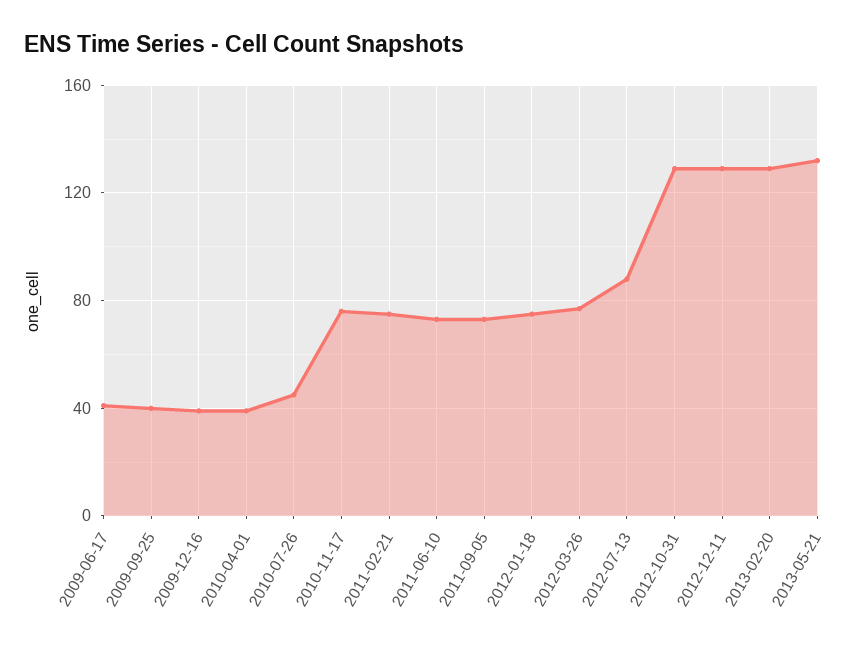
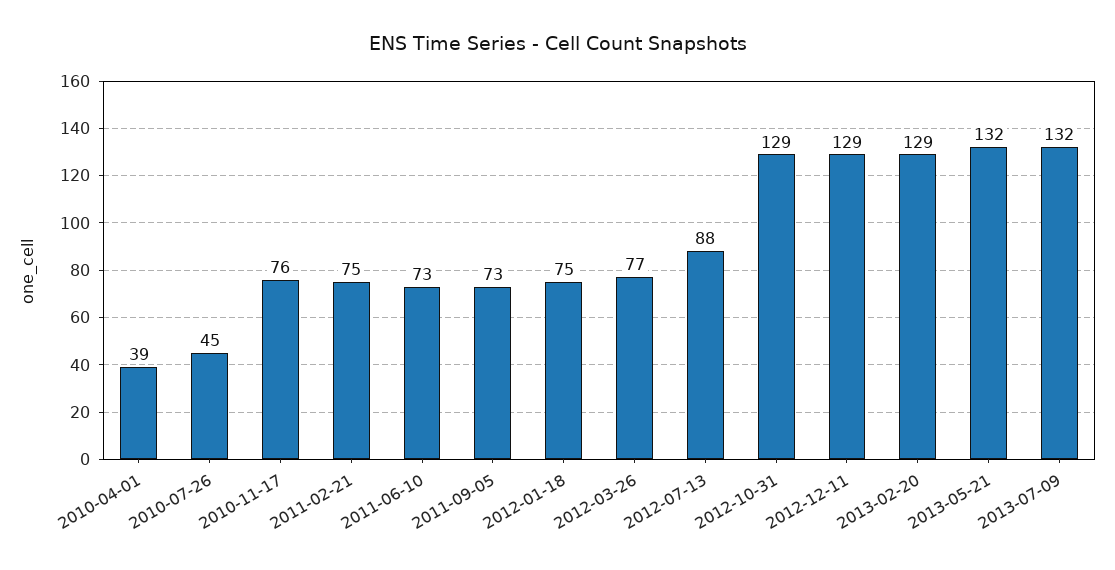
2009-06-17: 40 -> none
2009-09-25: 40 -> none
2009-12-16: 40 -> none
2013-07-09: none -> 132

